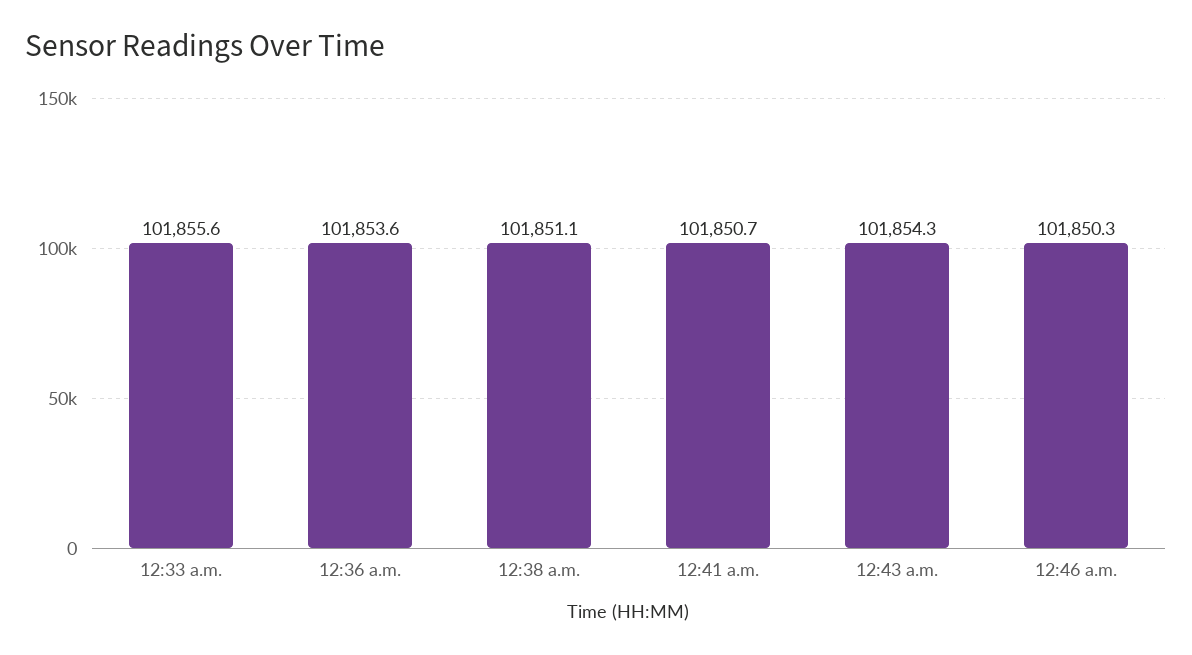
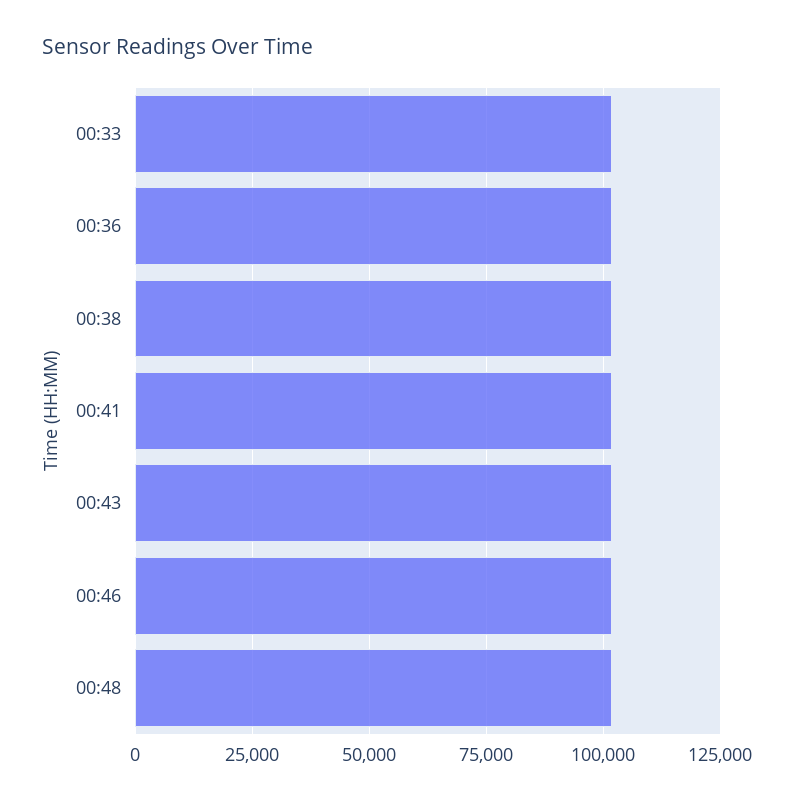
00:48: none -> 102500

